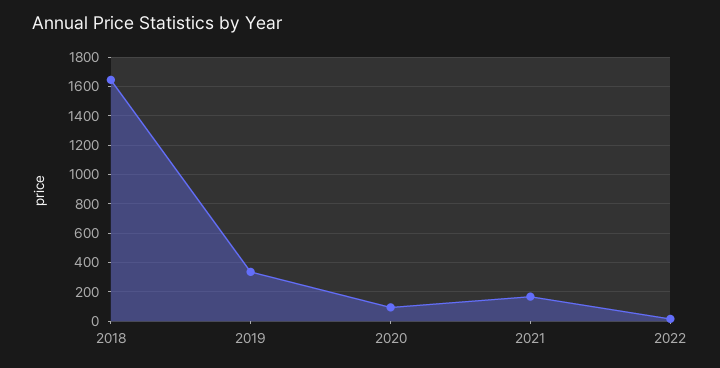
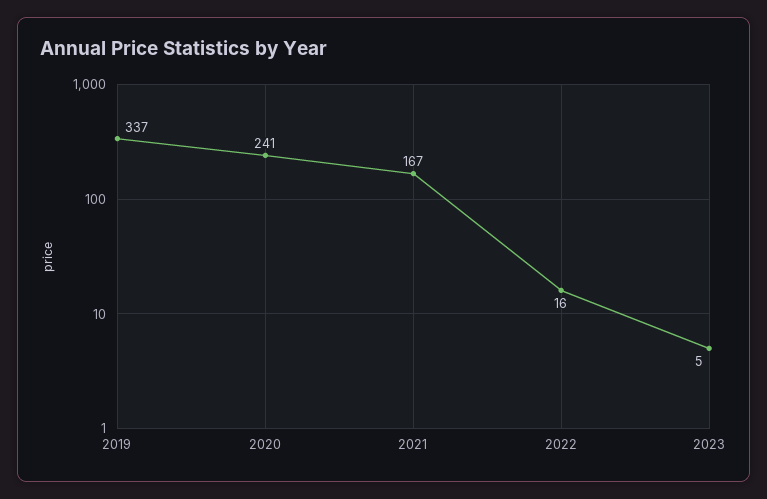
2018: 1650 -> none
2020: 100 -> 241
2023: none -> 5

